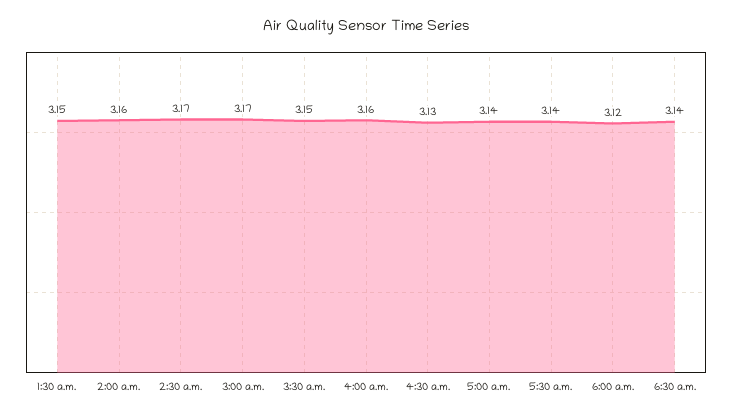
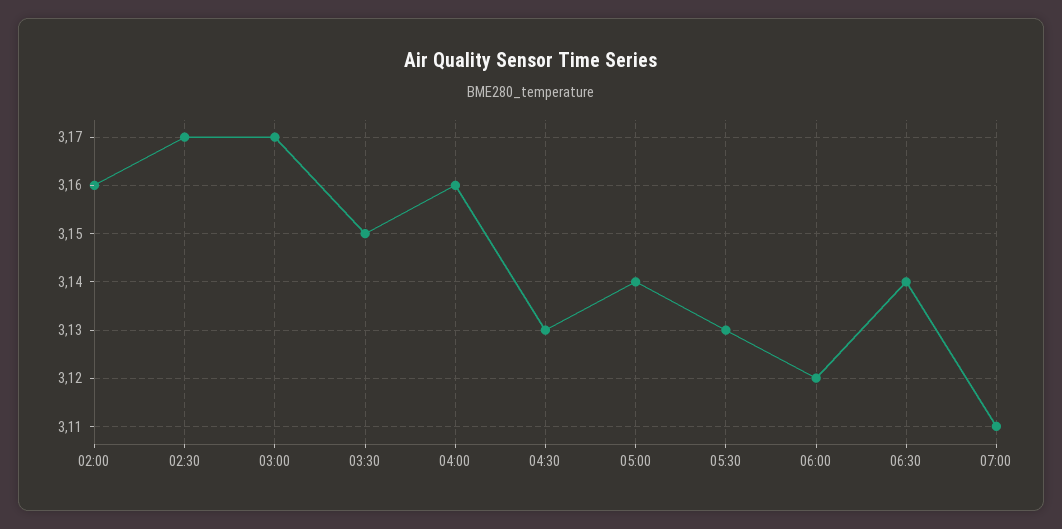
1:30 a.m.: 3.15 -> none
5:30 a.m.: 3.14 -> 3.13
07:00: none -> 3.11

